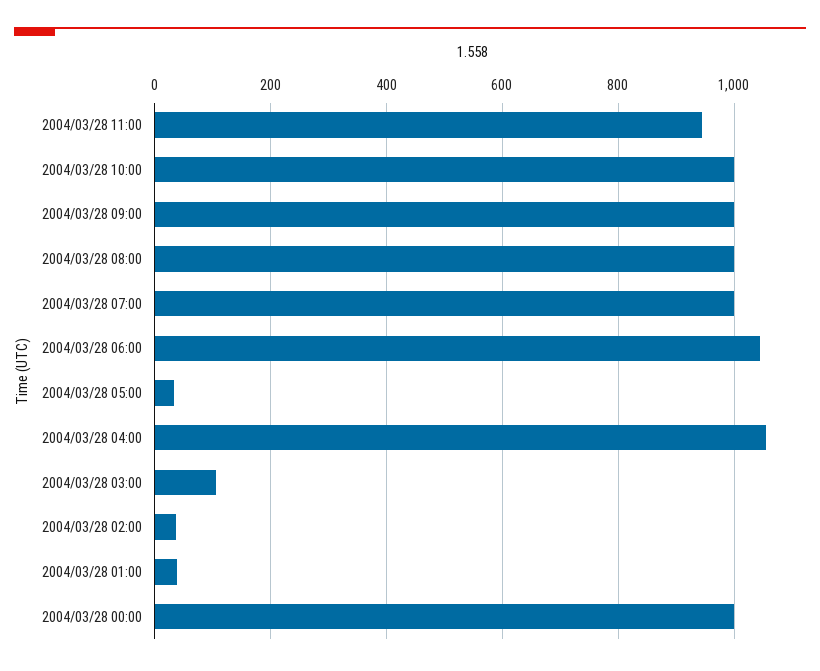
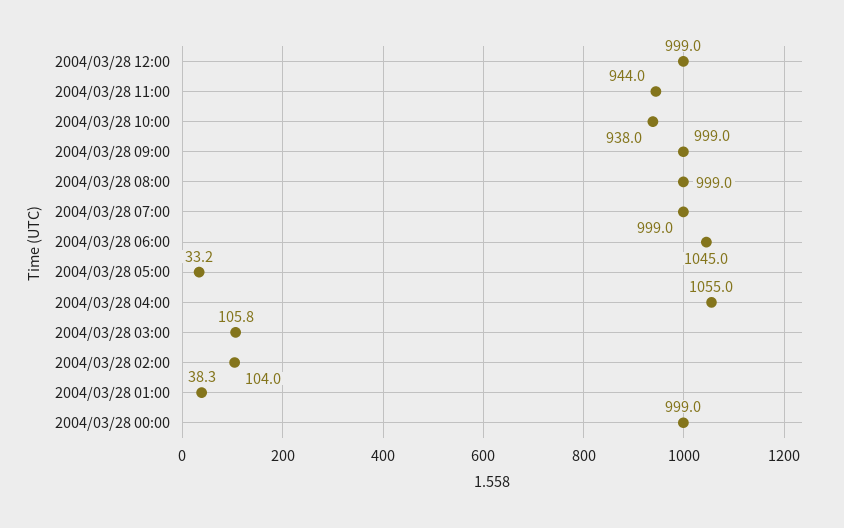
2004/03/28 10:00: 1000 -> 938
2004/03/28 02:00: 40 -> 104
2004/03/28 12:00: none -> 999

